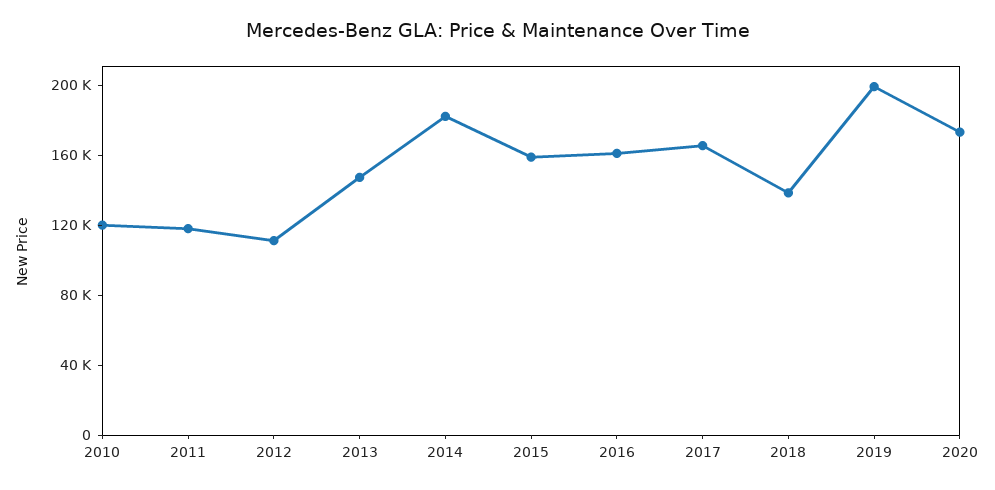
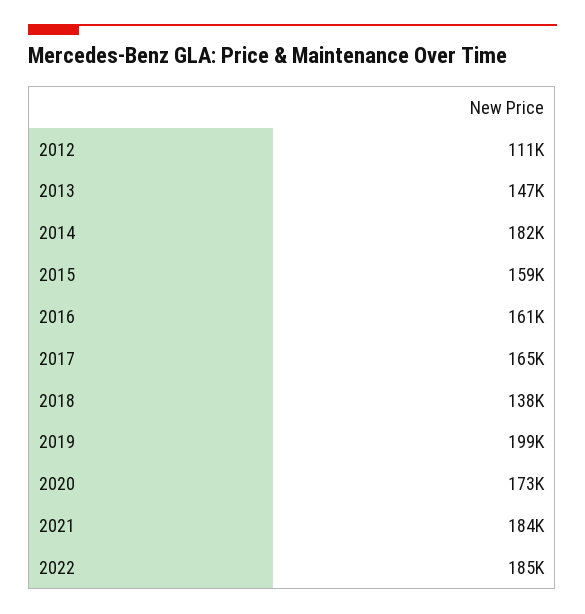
2010: 120000 -> none
2011: 120000 -> none
2021: none -> 184000
2022: none -> 185000

